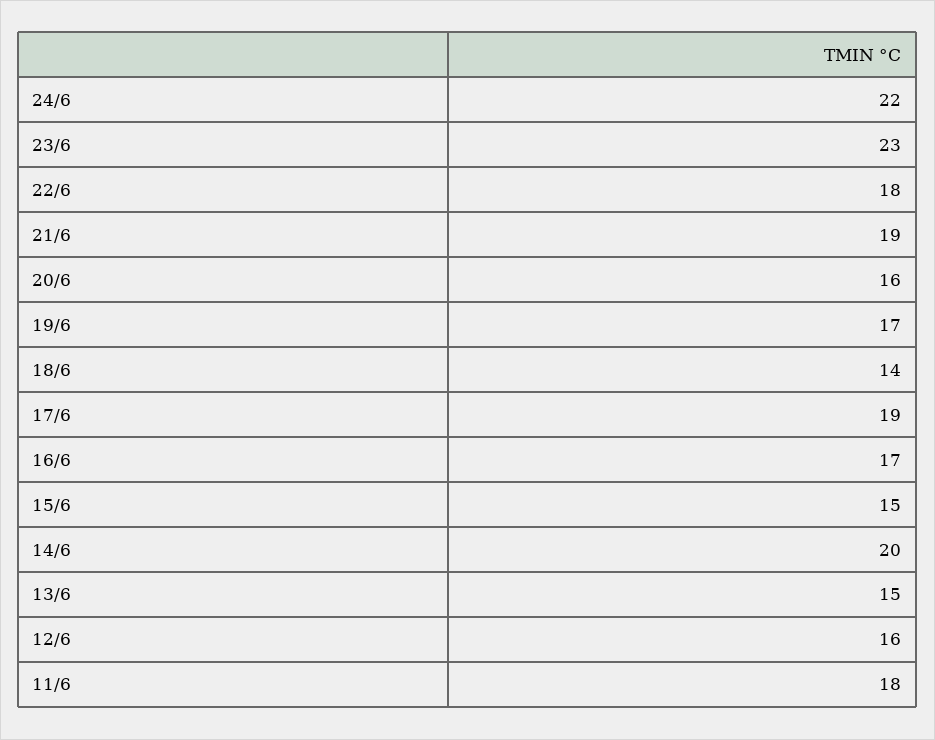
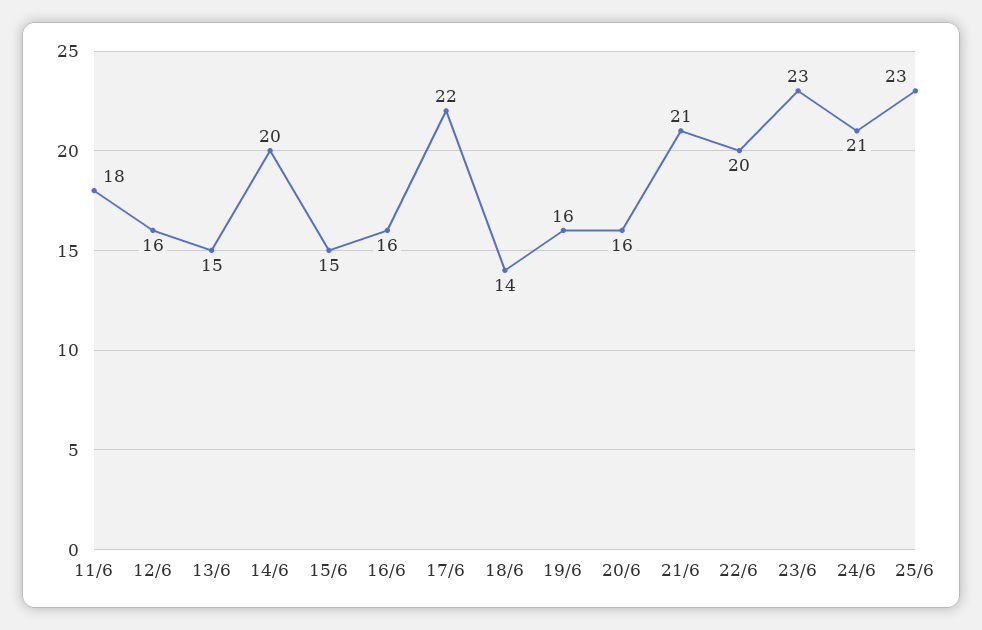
24/6: 22 -> 21
22/6: 18 -> 20
21/6: 19 -> 21
19/6: 17 -> 16
17/6: 19 -> 22
16/6: 17 -> 16
25/6: none -> 23

